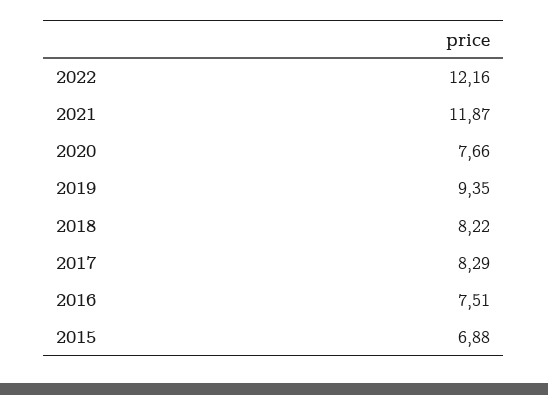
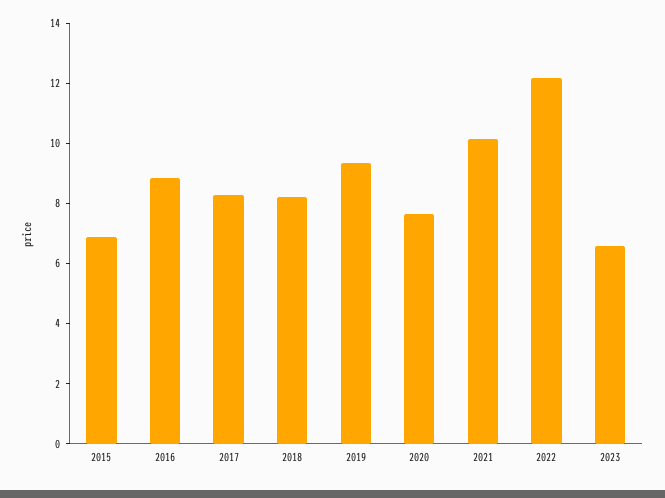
2021: 11.87 -> 10
2016: 7.51 -> 9
2023: none -> 6.5

